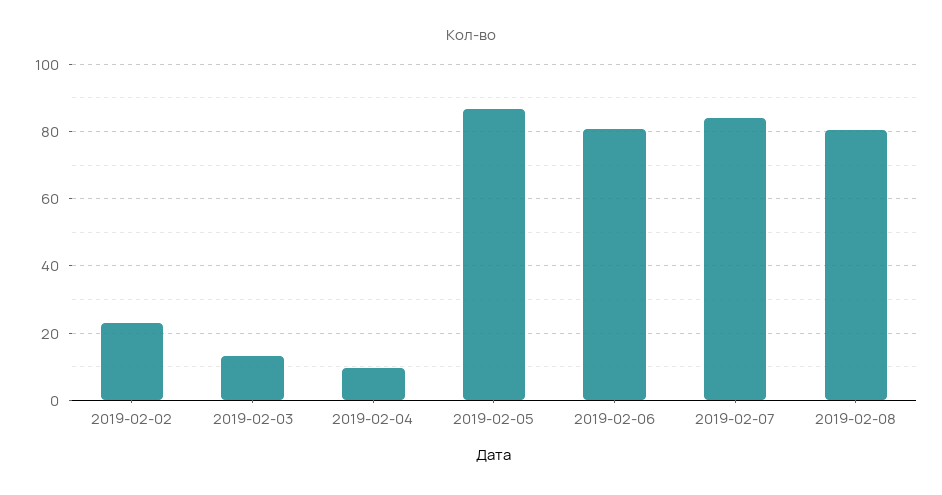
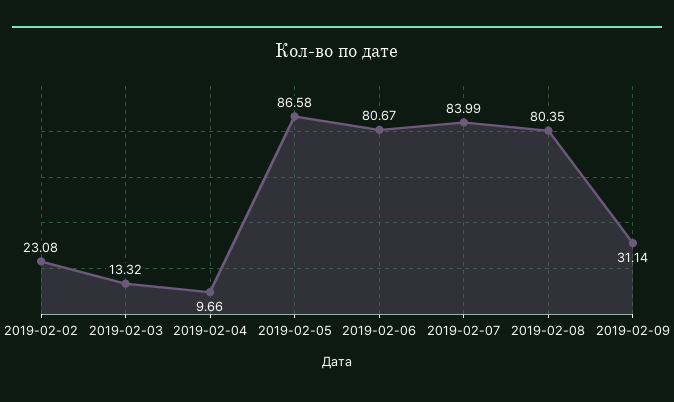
2019-02-09: none -> 31.14

